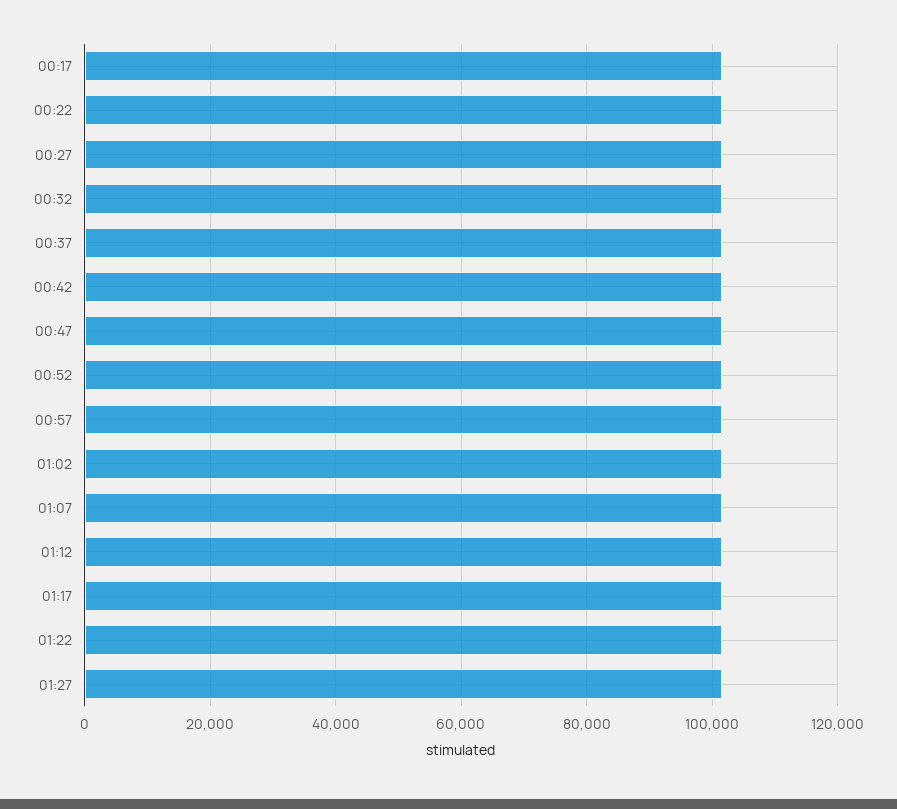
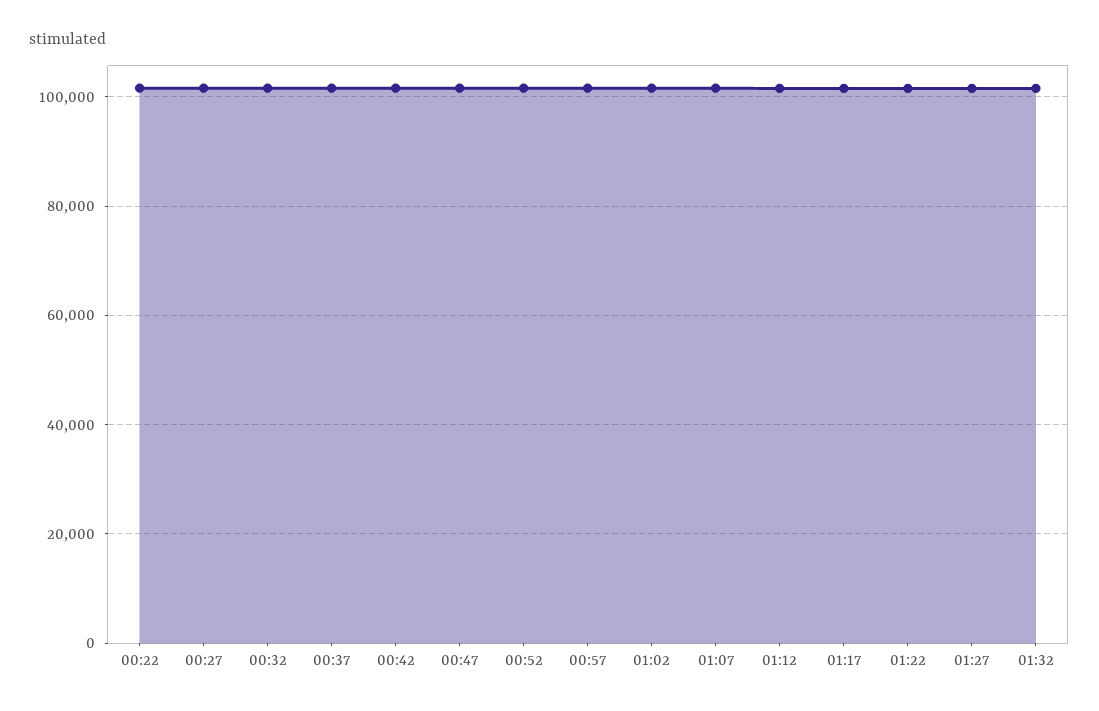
00:17: 102000 -> none
01:32: none -> 102000

